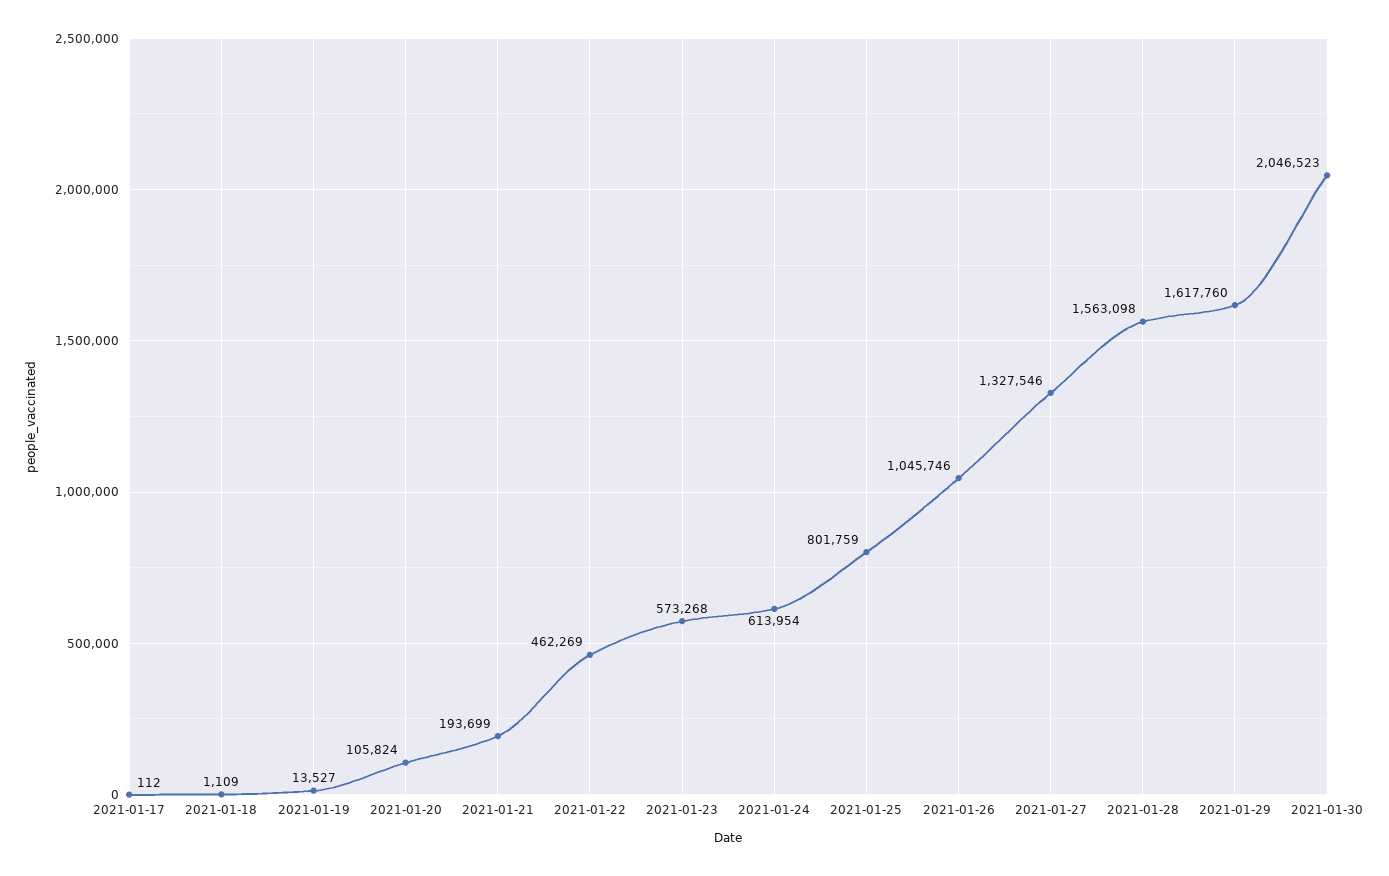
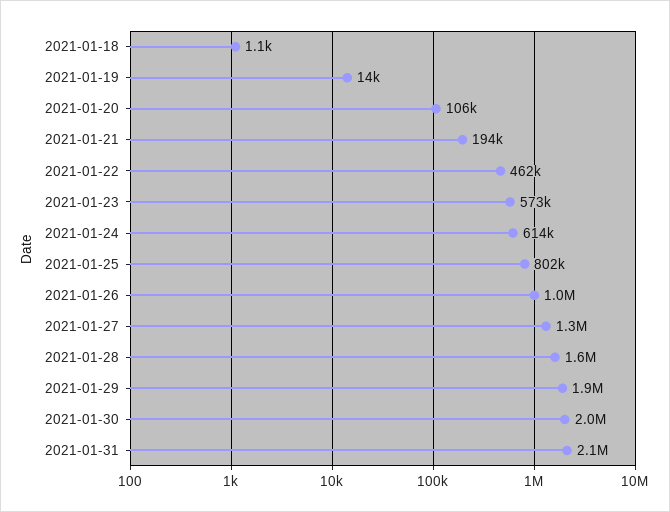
2021-01-17: 112 -> none
2021-01-29: 1617760 -> 1900000
2021-01-31: none -> 2100000

